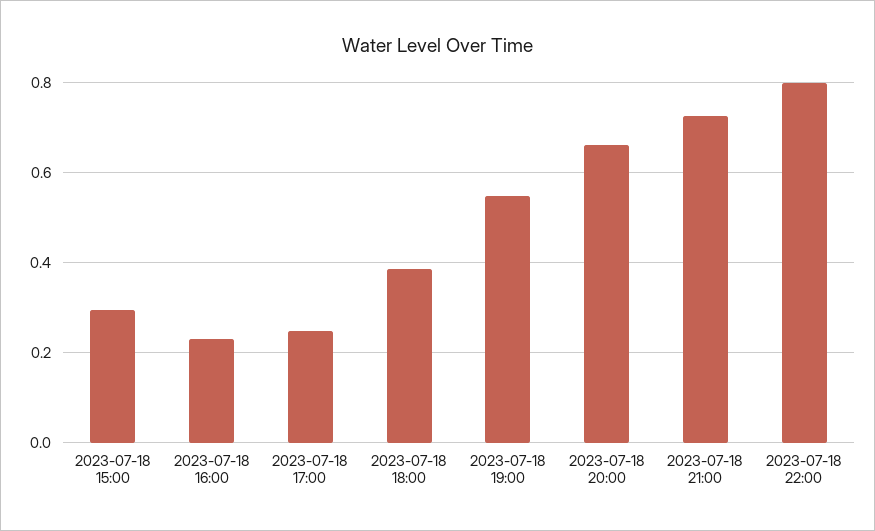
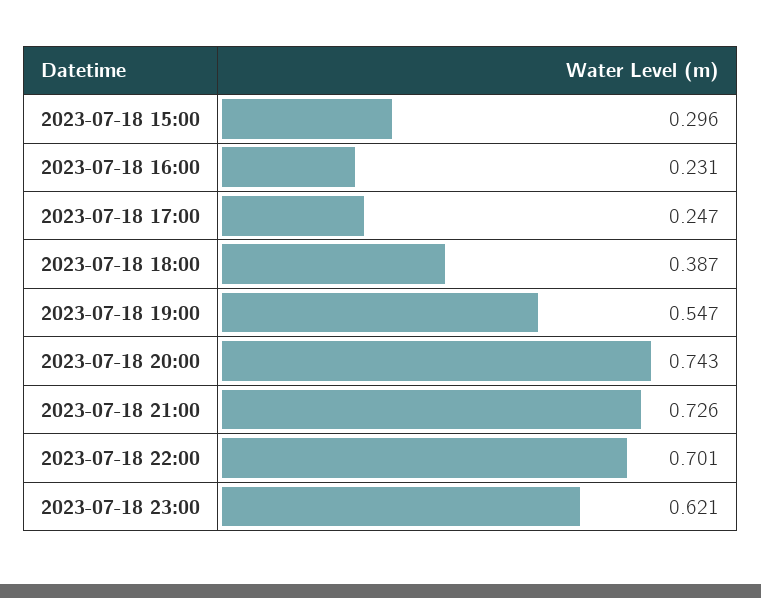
2023-07-18 20:00: 0.66 -> 0.743
2023-07-18 22:00: 0.8 -> 0.701
2023-07-18 23:00: none -> 0.621

